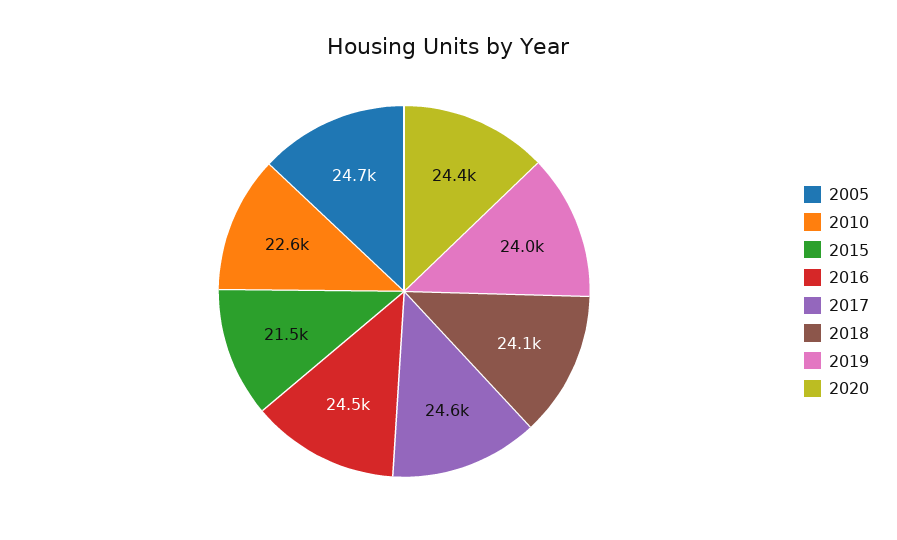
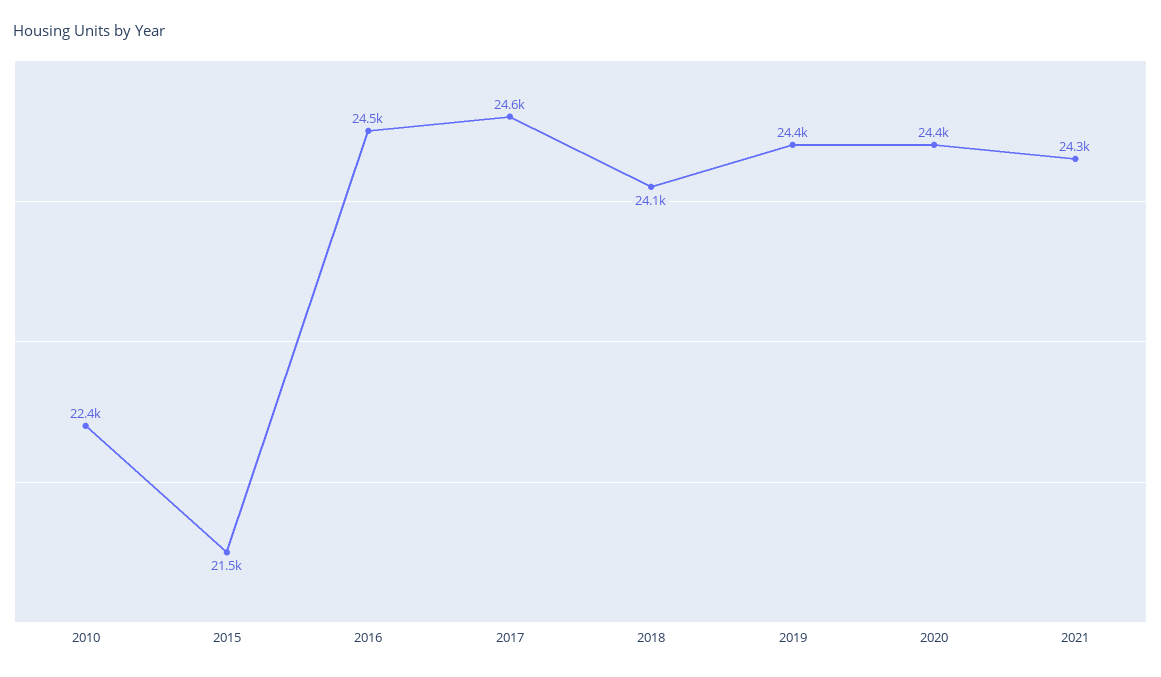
2005: 24700 -> none
2010: 22600 -> 22400
2019: 24000 -> 24400
2021: none -> 24300

